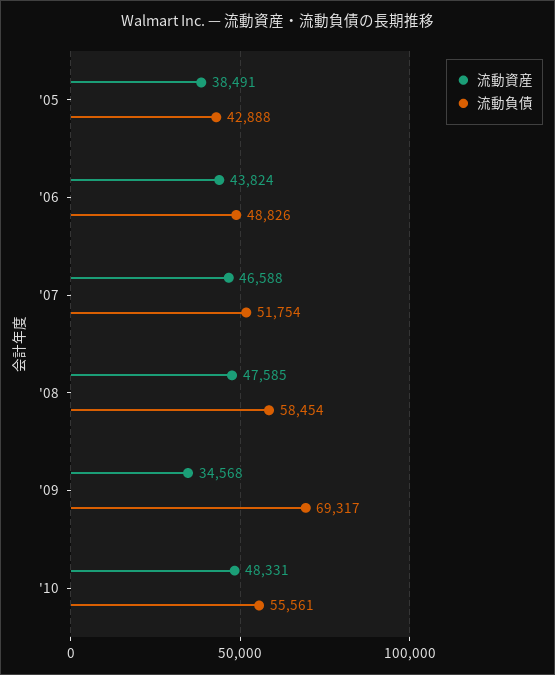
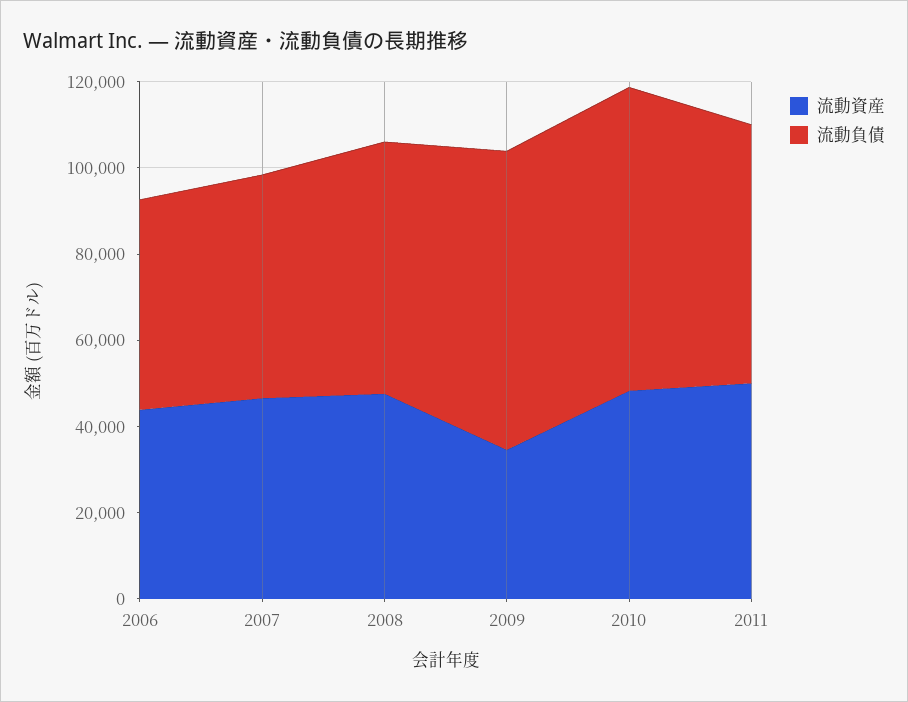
流動資産, '05: 38491 -> none
流動負債, '05: 42888 -> none
流動負債, '10: 55561 -> 70000
流動資産, 2011: none -> 50000
流動負債, 2011: none -> 60000

